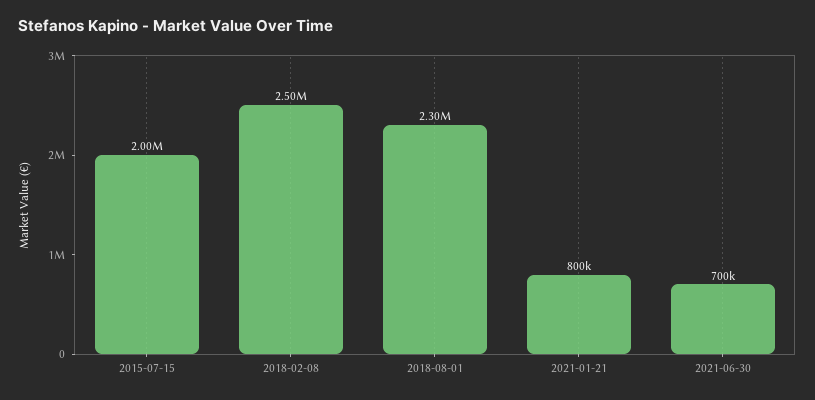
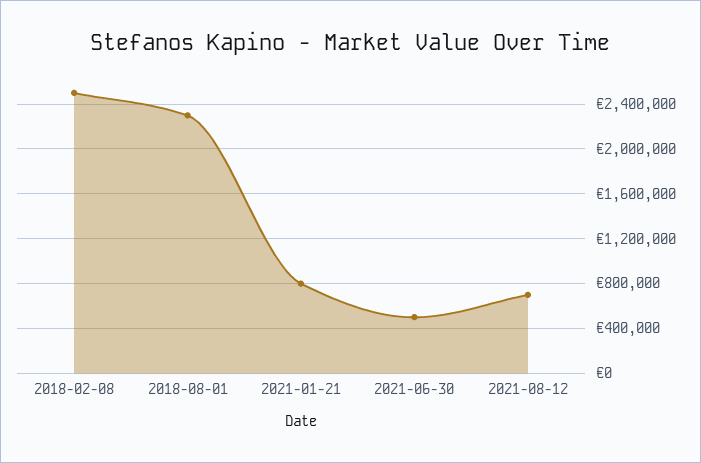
2015-07-15: 2000000 -> none
2021-06-30: 700000 -> 500000
2021-08-12: none -> 700000

